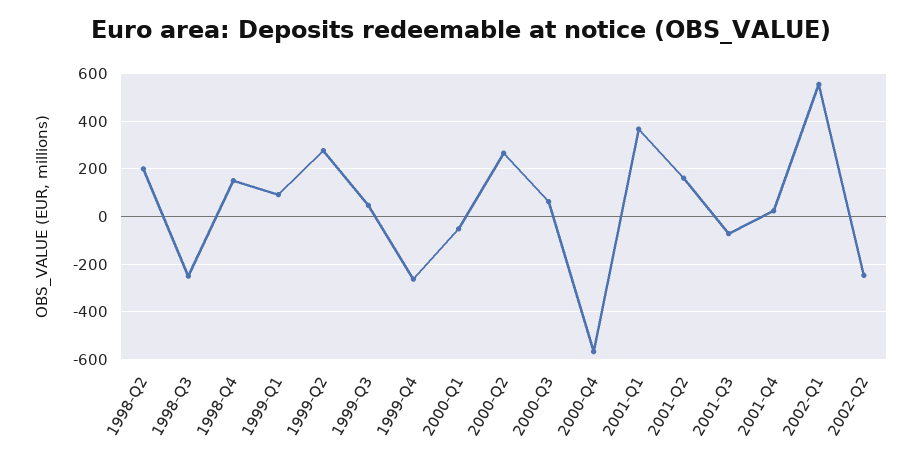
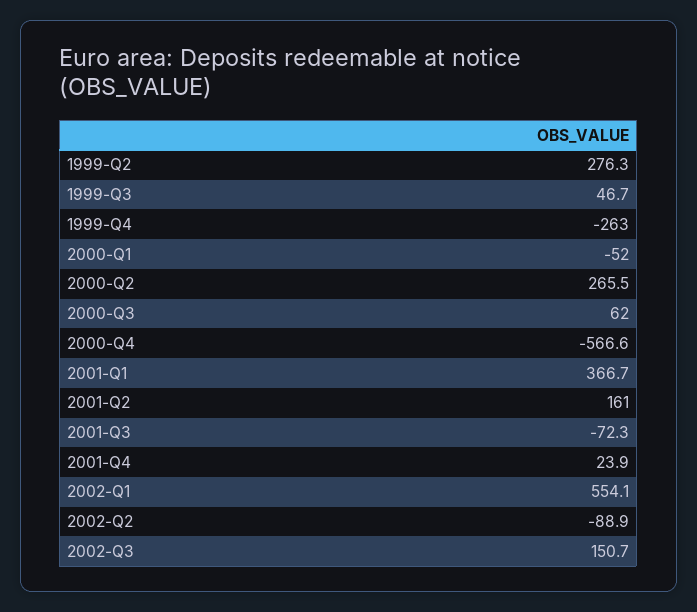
1998-Q2: 200 -> none
1998-Q3: -250 -> none
1998-Q4: 150 -> none
1999-Q1: 100 -> none
2002-Q2: -250 -> -88.9
2002-Q3: none -> 150.7

